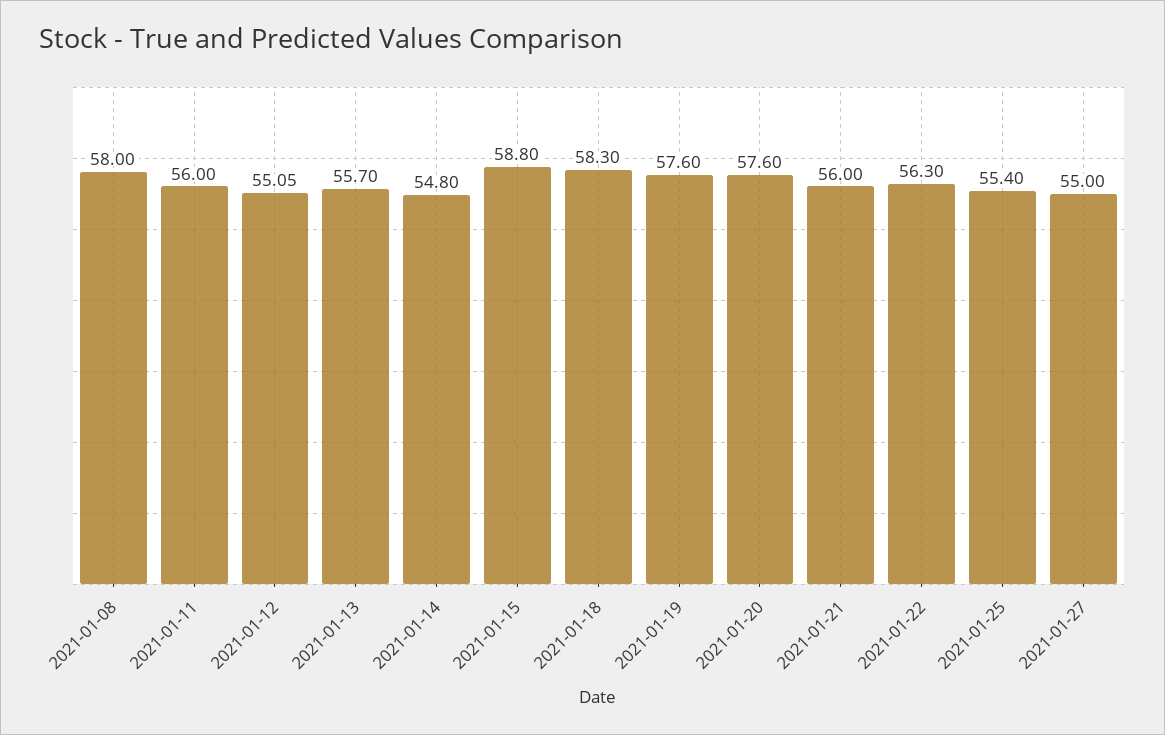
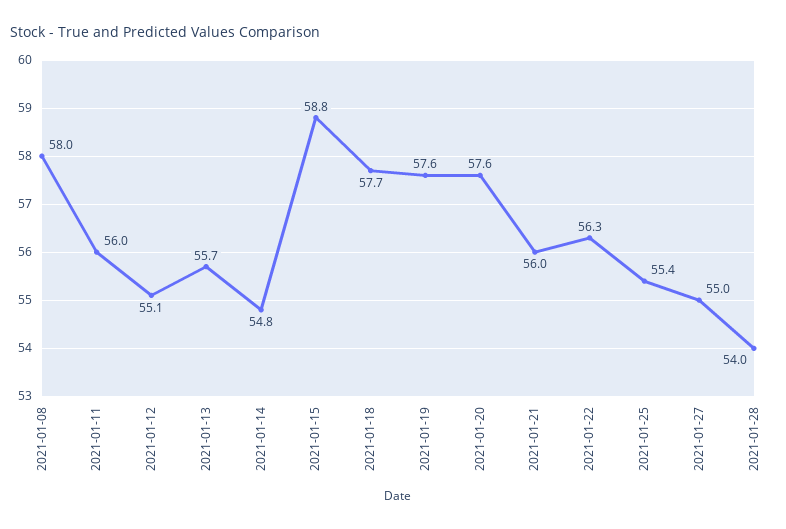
2021-01-18: 58.3 -> 57.7
2021-01-28: none -> 54

